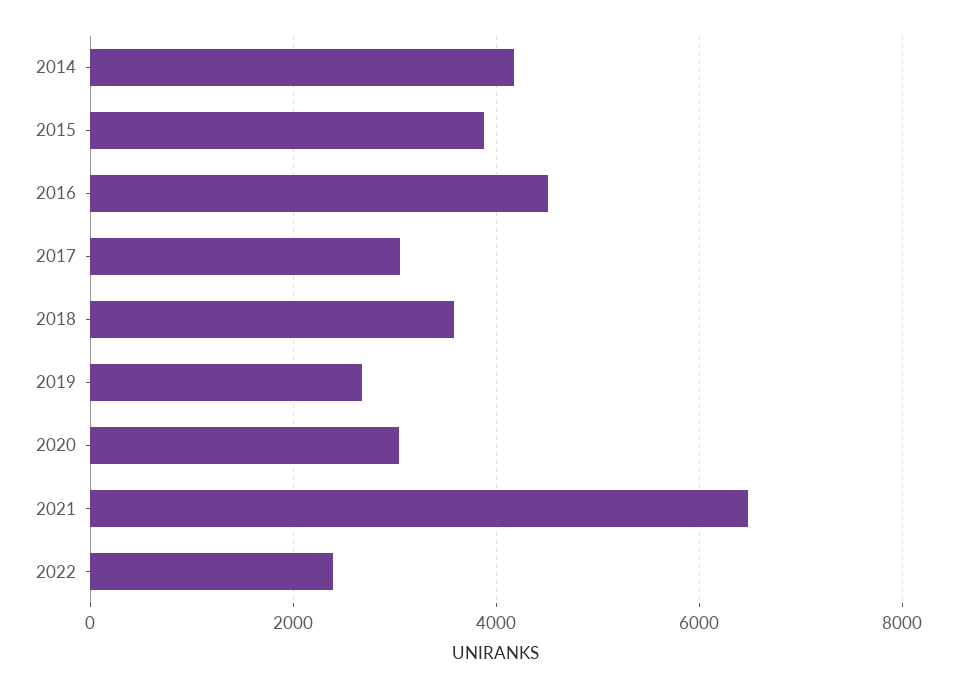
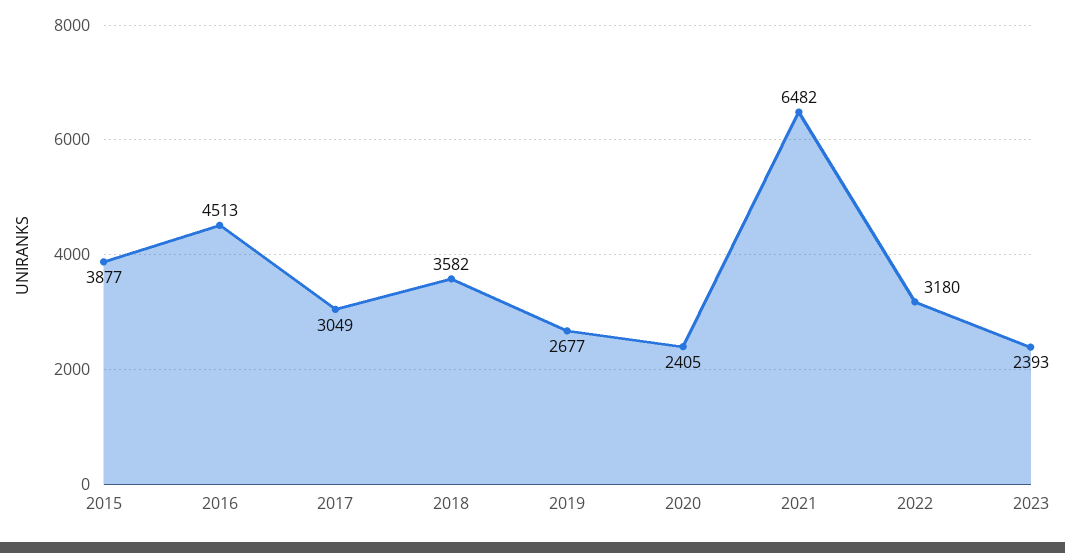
2014: 4200 -> none
2020: 3000 -> 2405
2022: 2400 -> 3180
2023: none -> 2393

